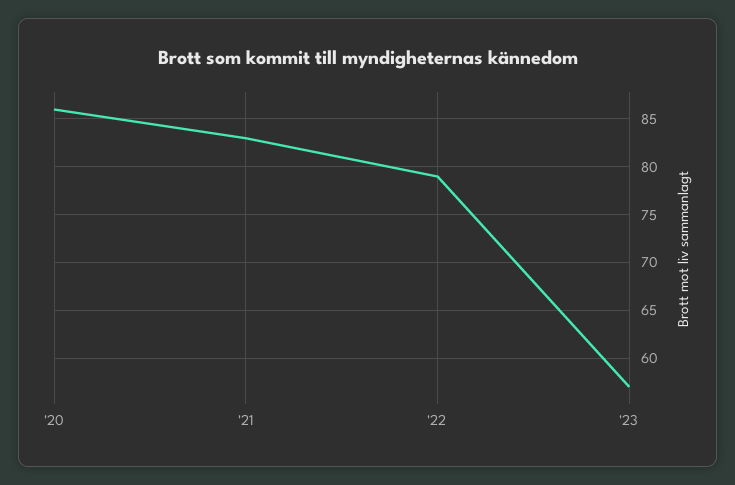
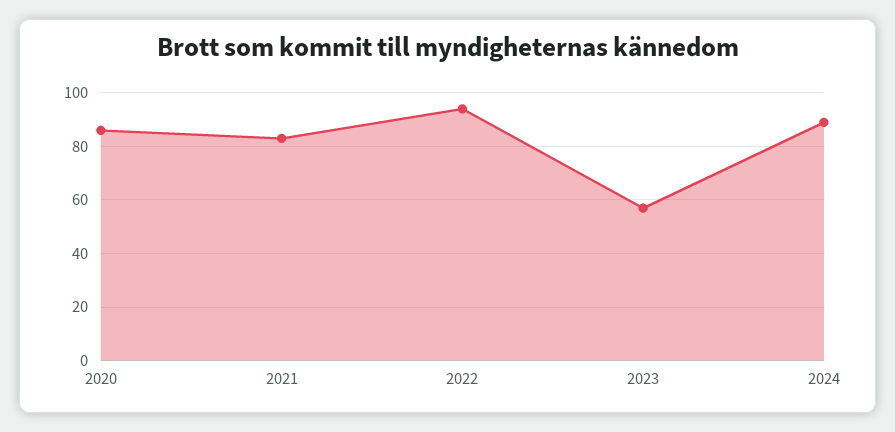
'22: 79 -> 95
2024: none -> 90

